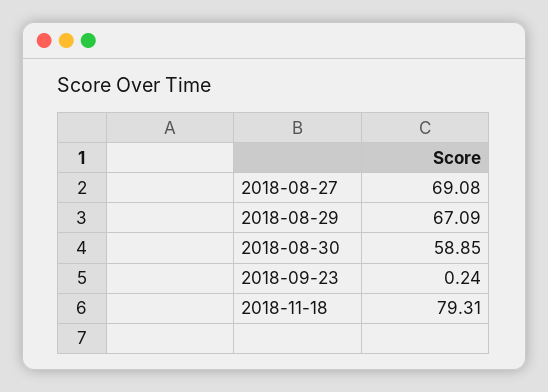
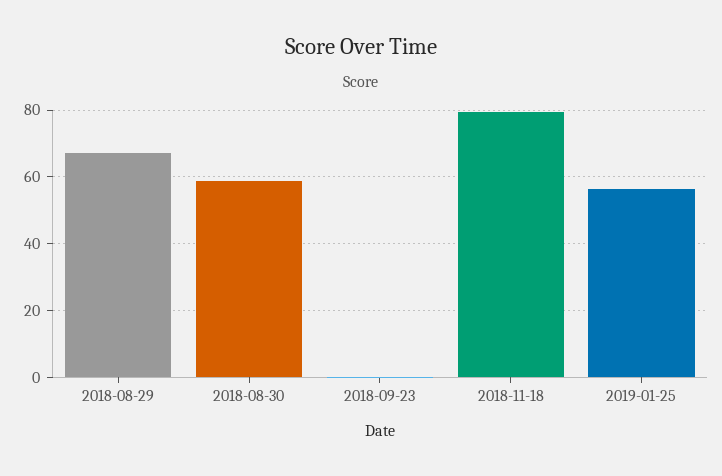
2018-08-27: 69.08 -> none
2019-01-25: none -> 56

